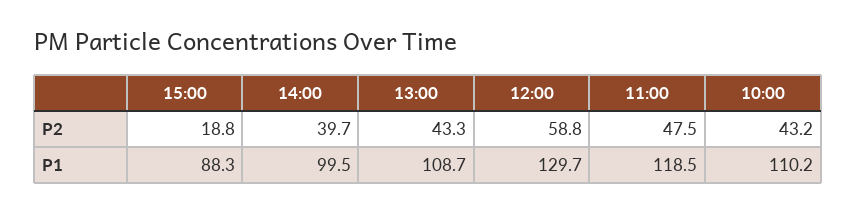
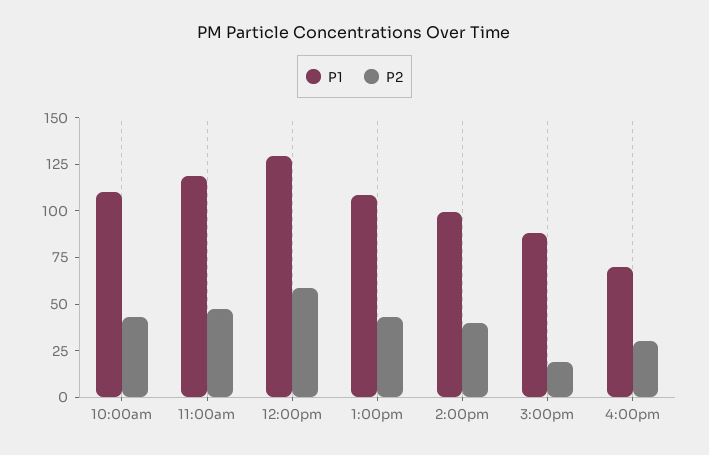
P1, 4:00pm: none -> 70
P2, 4:00pm: none -> 30

